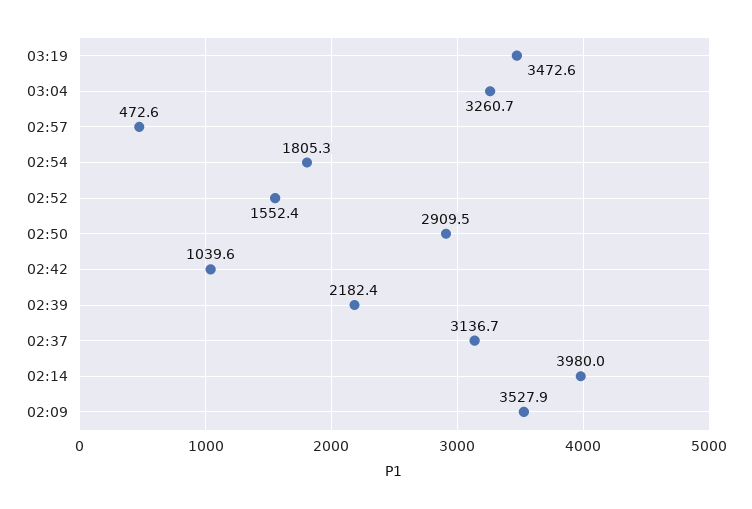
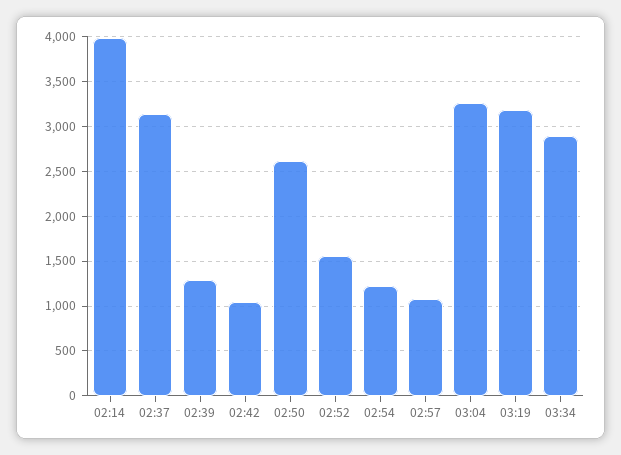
03:19: 3472.6 -> 3200
02:57: 472.6 -> 1100
02:54: 1805.3 -> 1200
02:50: 2909.5 -> 2600
02:39: 2182.4 -> 1300
02:09: 3527.9 -> none
03:34: none -> 2900

